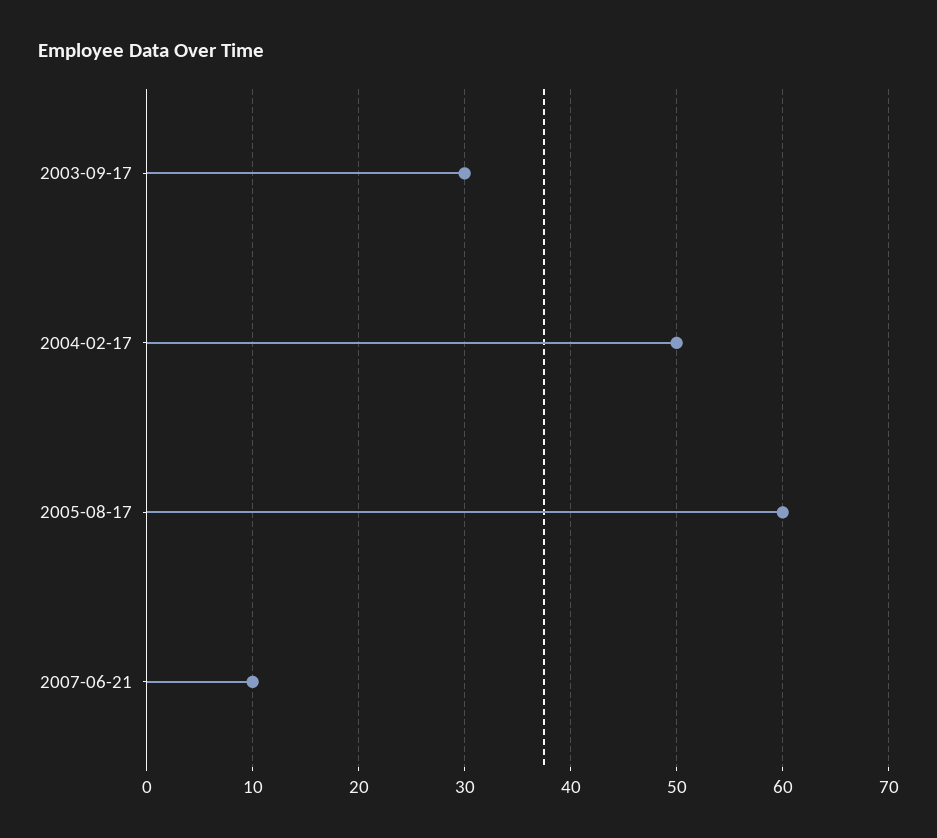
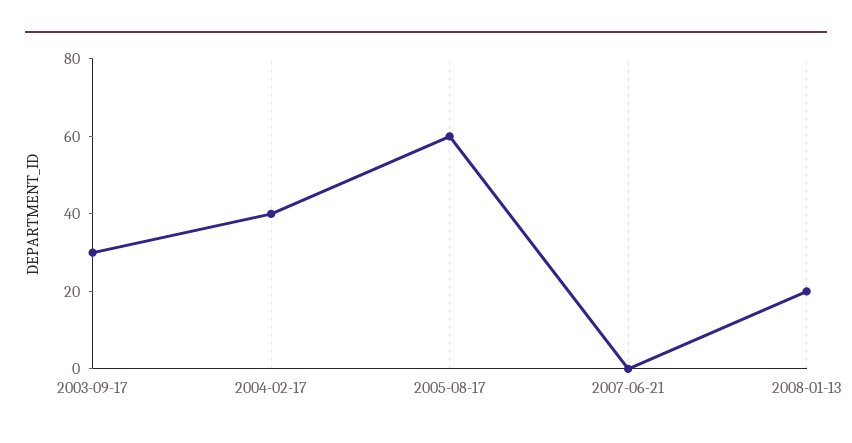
2004-02-17: 50 -> 40
2007-06-21: 10 -> 0
2008-01-13: none -> 20

